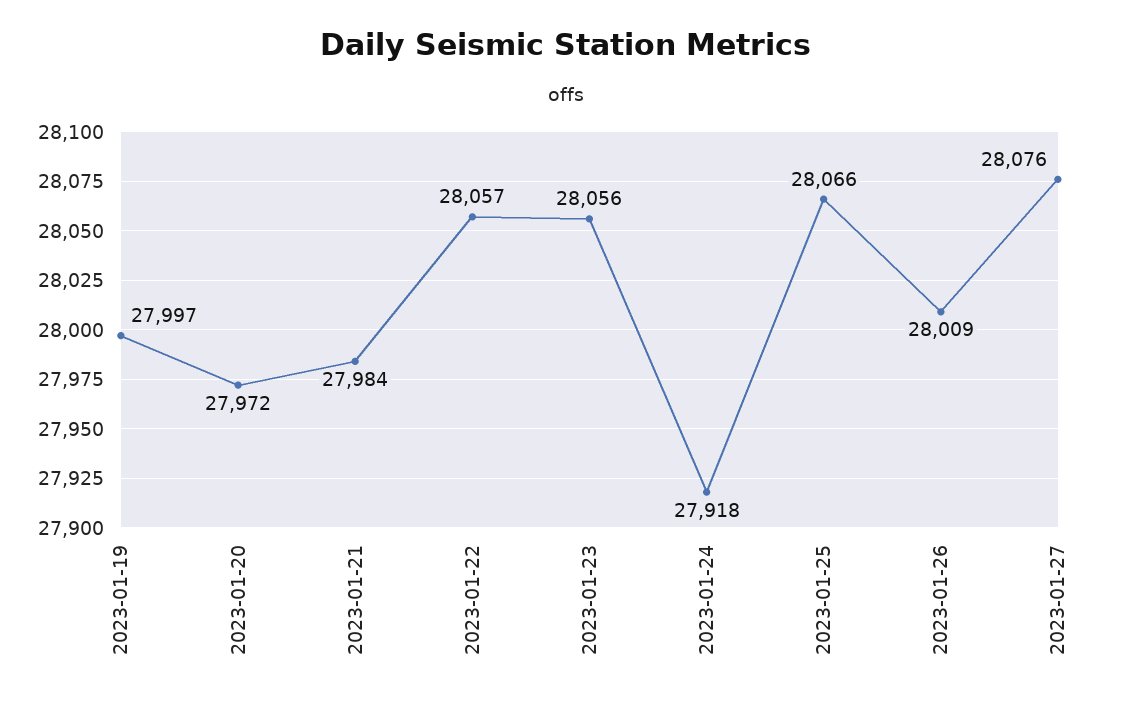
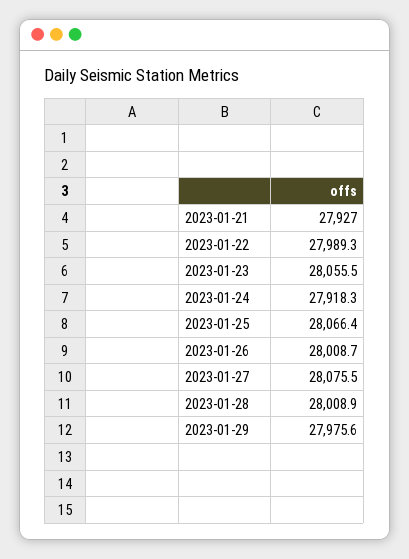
2023-01-19: 27997 -> none
2023-01-20: 27972 -> none
2023-01-21: 27984 -> 27927
2023-01-22: 28057 -> 27989.3
2023-01-28: none -> 28008.9
2023-01-29: none -> 27975.6

